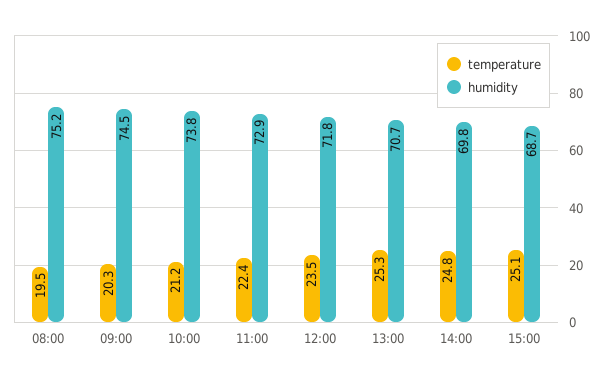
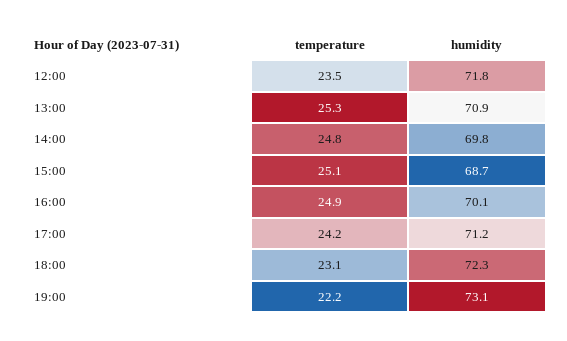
temperature, 08:00: 19.5 -> none
humidity, 08:00: 75.2 -> none
temperature, 09:00: 20.3 -> none
humidity, 09:00: 74.5 -> none
temperature, 10:00: 21.2 -> none
humidity, 10:00: 73.8 -> none
temperature, 11:00: 22.4 -> none
humidity, 11:00: 72.9 -> none
humidity, 13:00: 70.7 -> 70.9
temperature, 16:00: none -> 24.9
humidity, 16:00: none -> 70.1
temperature, 17:00: none -> 24.2
humidity, 17:00: none -> 71.2
temperature, 18:00: none -> 23.1
humidity, 18:00: none -> 72.3
temperature, 19:00: none -> 22.2
humidity, 19:00: none -> 73.1

